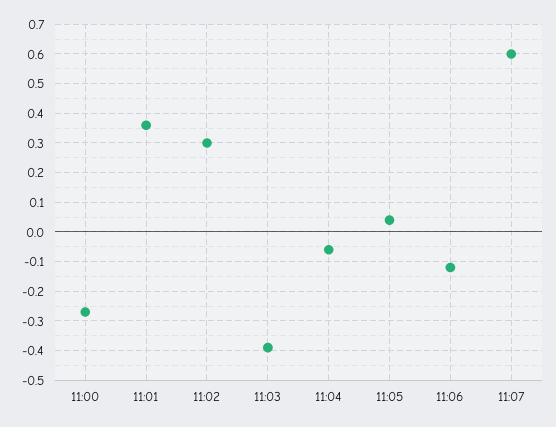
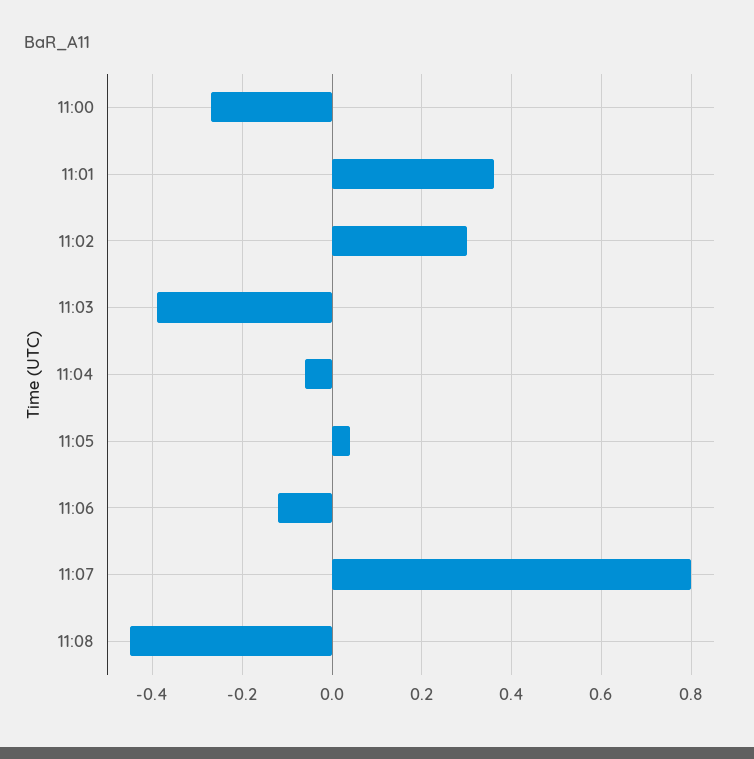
11:07: 0.6 -> 0.8
11:08: none -> -0.45

